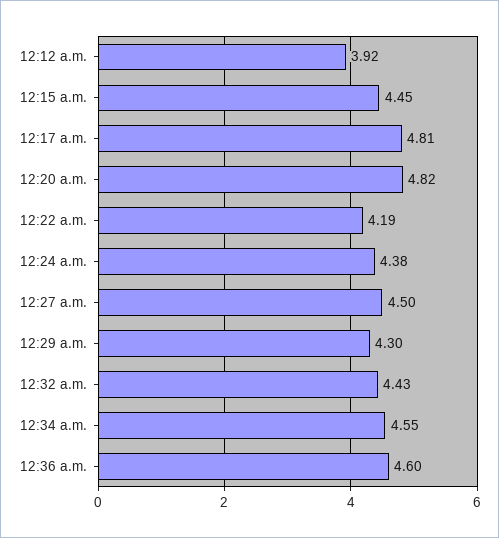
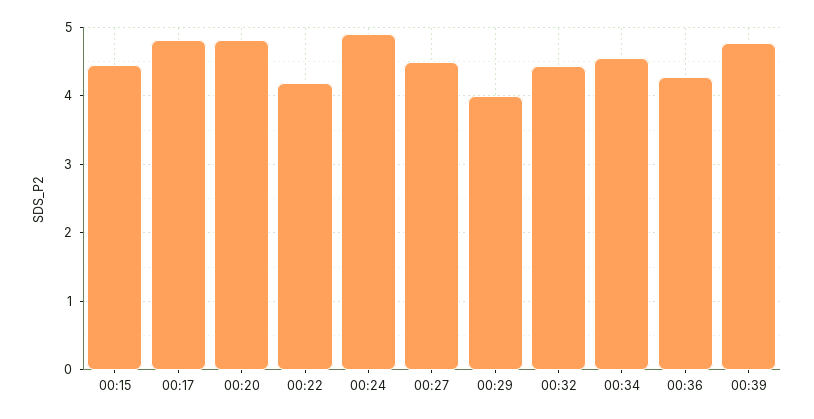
12:12 a.m.: 3.92 -> none
12:24 a.m.: 4.38 -> 4.9
12:29 a.m.: 4.3 -> 4
12:36 a.m.: 4.6 -> 4.3
00:39: none -> 4.8

